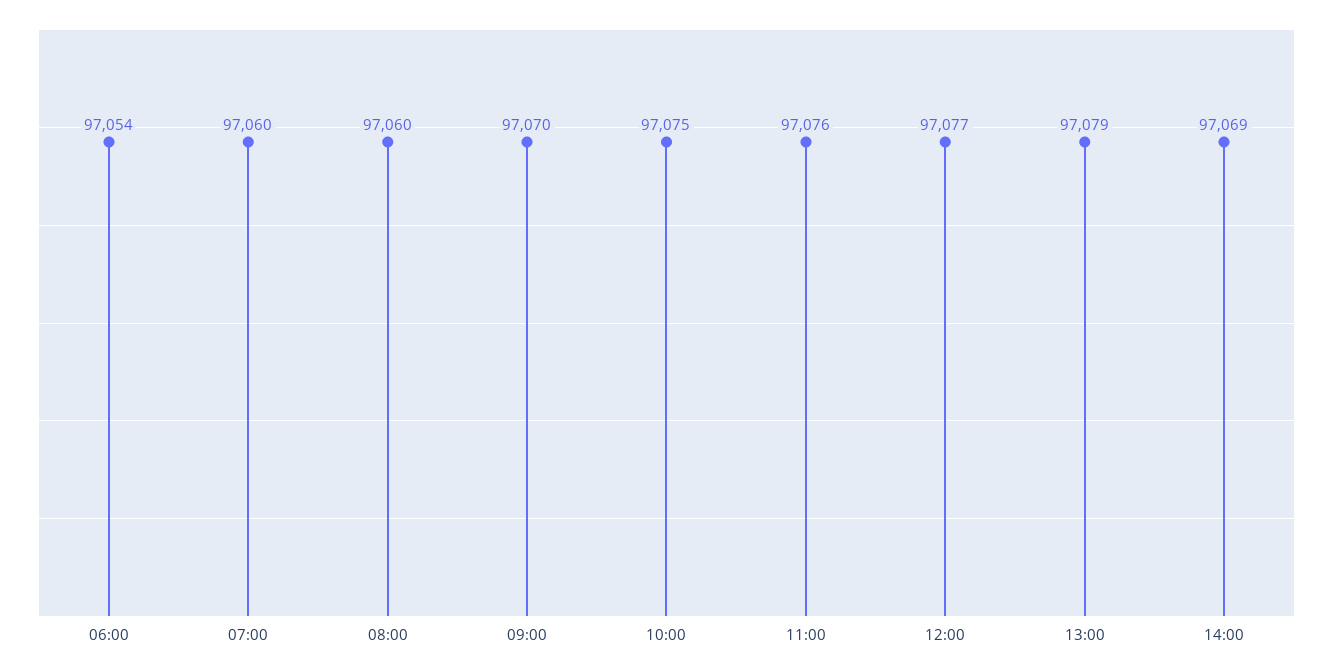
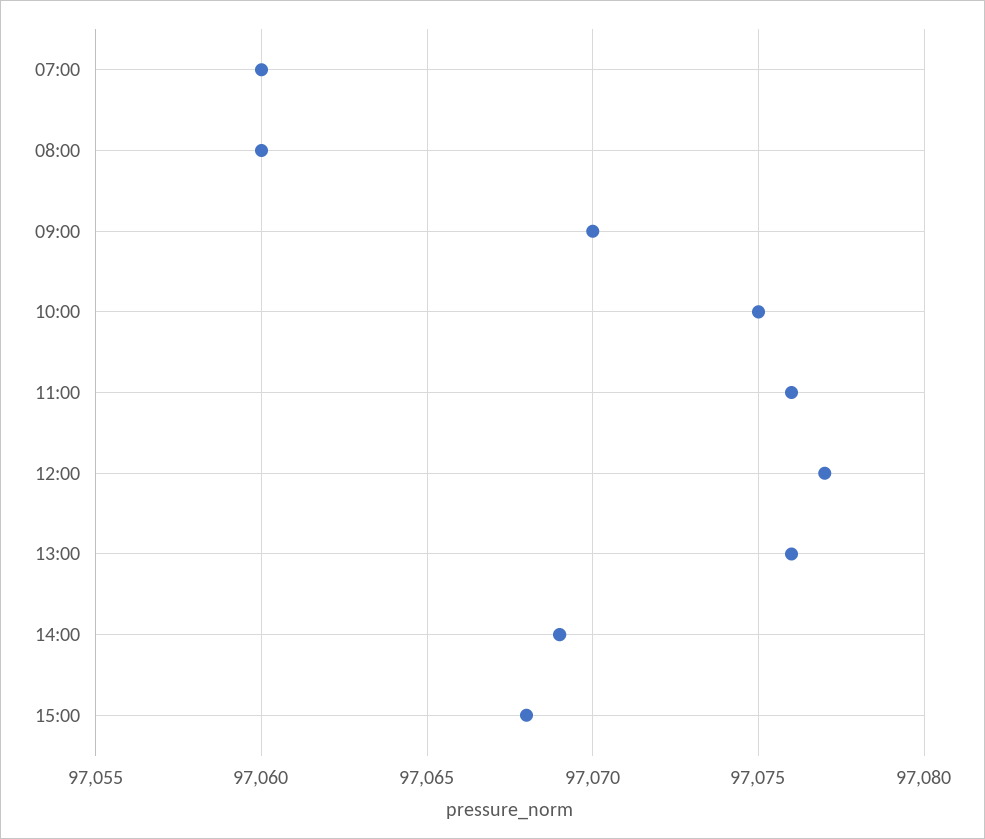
06:00: 97054 -> none
13:00: 97079 -> 97076
15:00: none -> 97068

